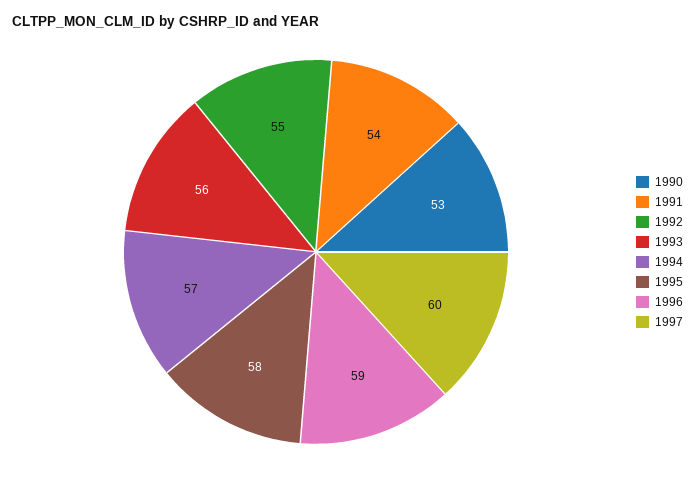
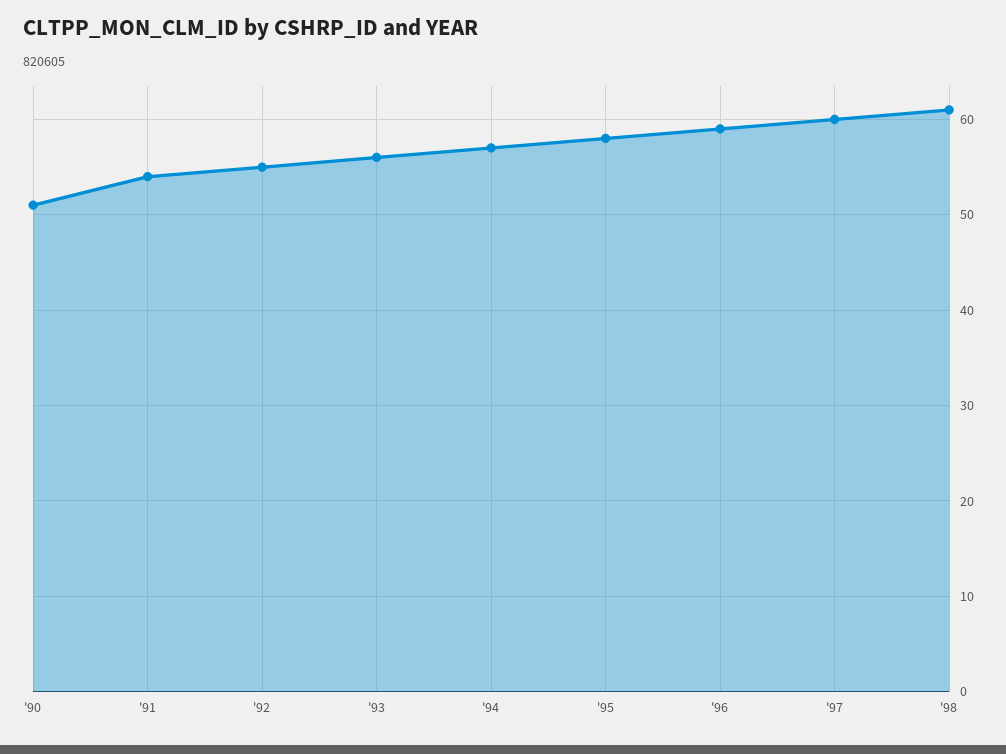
1990: 53 -> 51
'98: none -> 61

